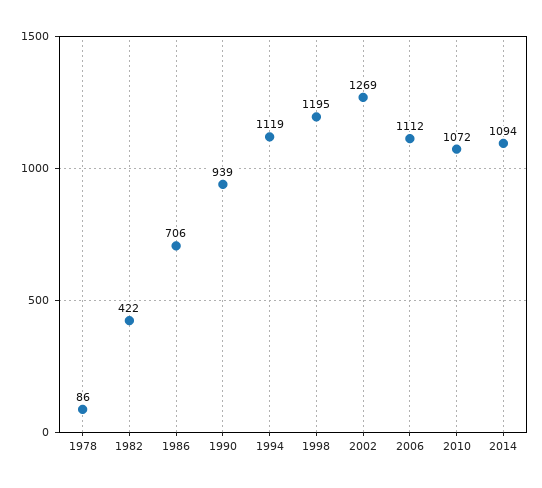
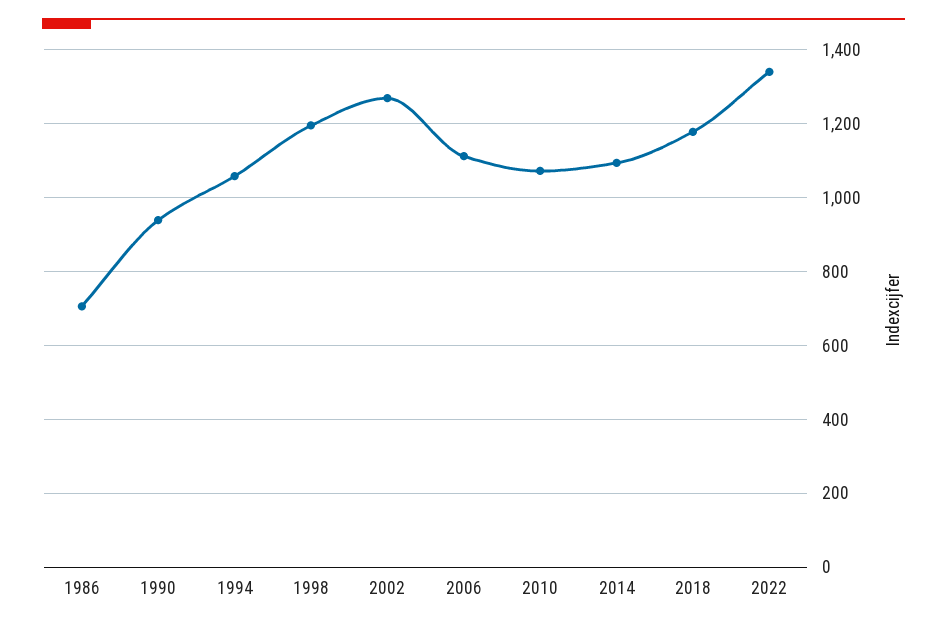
1978: 86 -> none
1982: 422 -> none
1994: 1119 -> 1060
2018: none -> 1180
2022: none -> 1340

